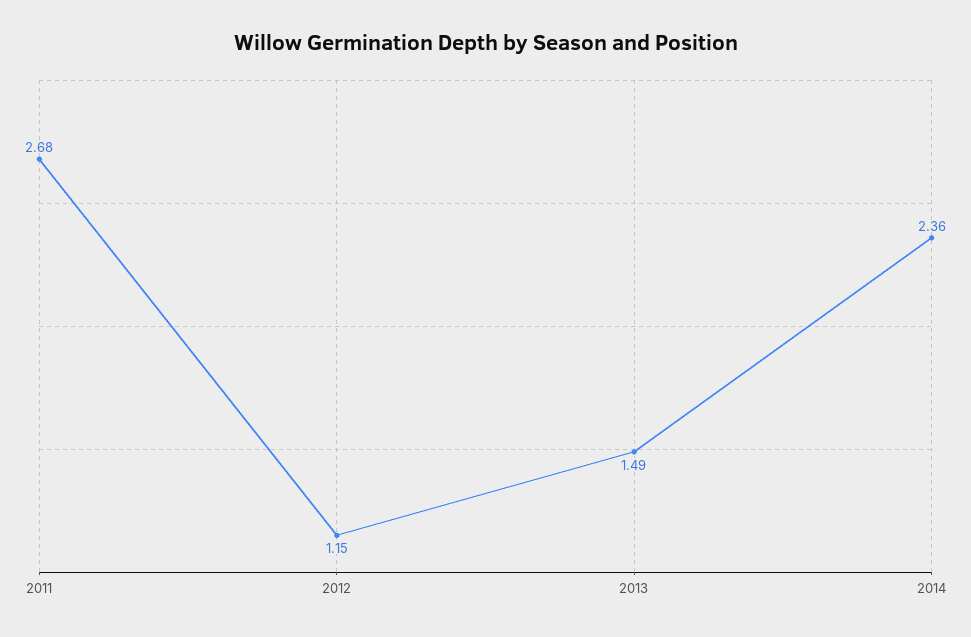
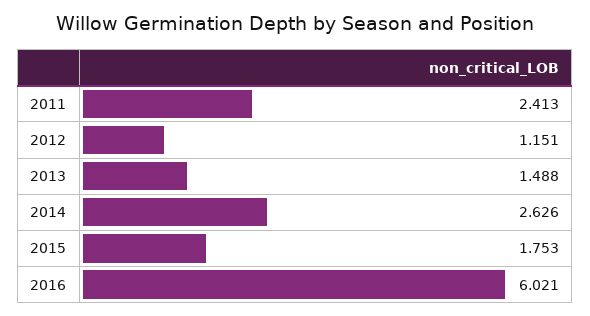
2011: 2.68 -> 2.413
2014: 2.36 -> 2.626
2015: none -> 1.753
2016: none -> 6.021

